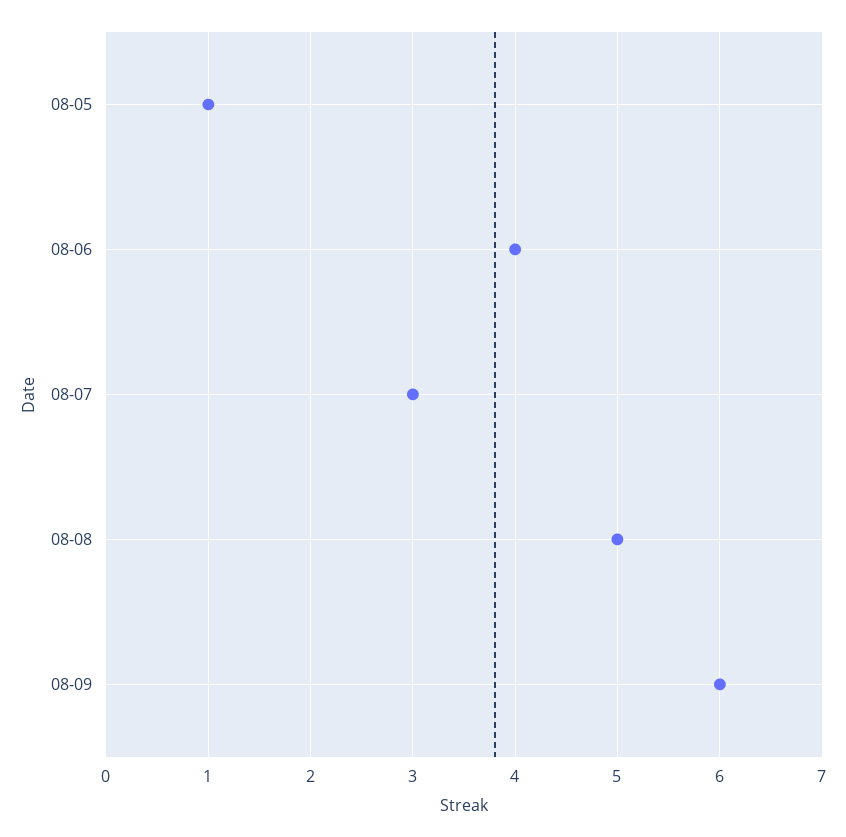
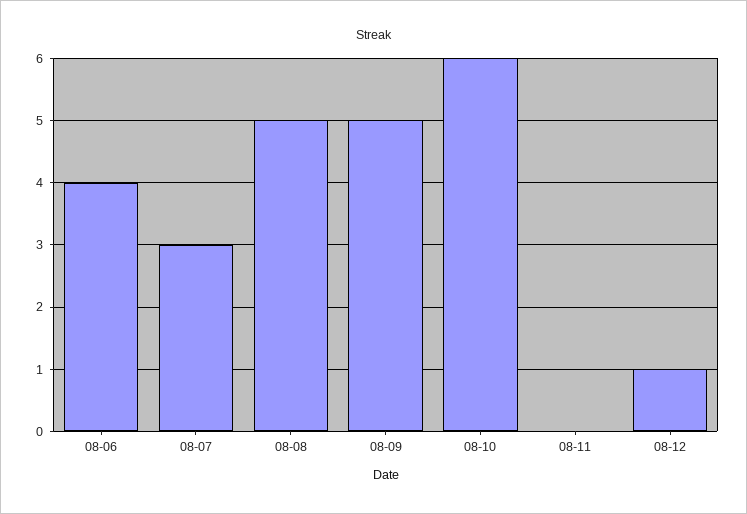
08-05: 1 -> none
08-09: 6 -> 5
08-10: none -> 6
08-11: none -> 0
08-12: none -> 1

